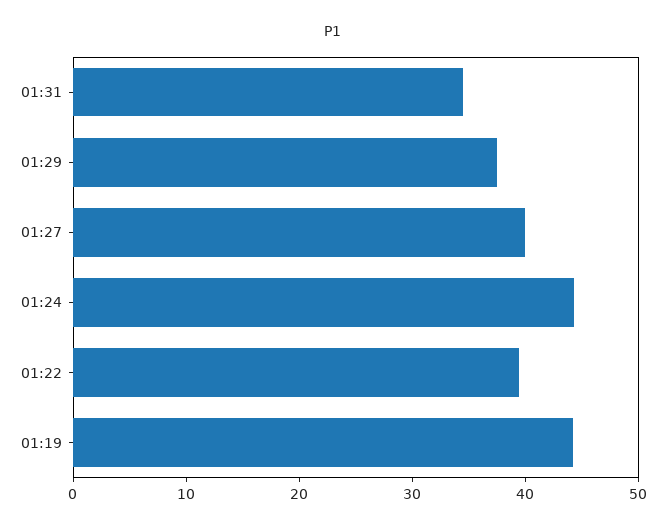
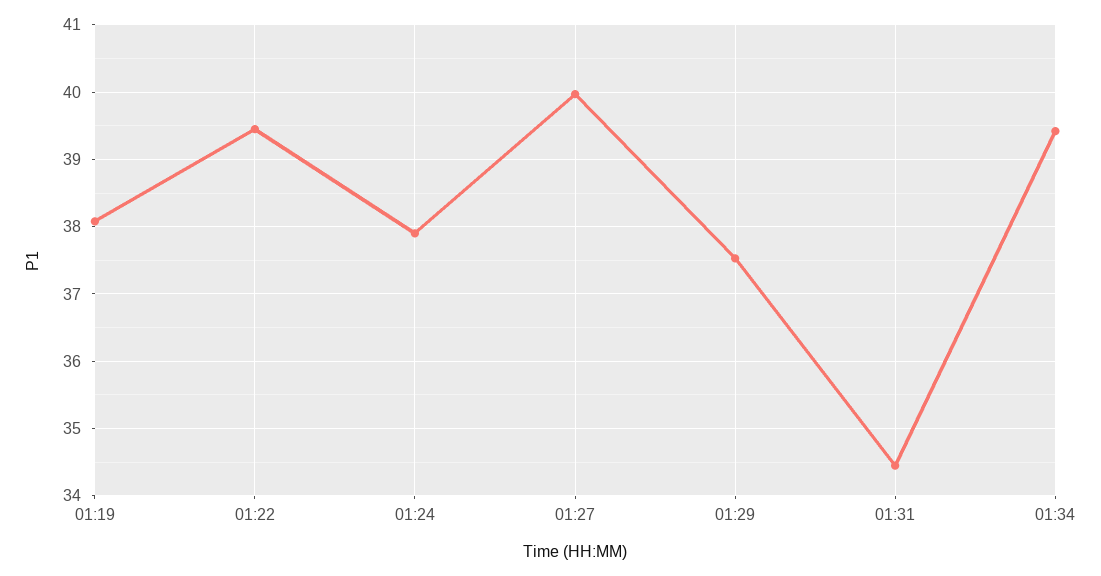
01:24: 44 -> 37.9
01:19: 44 -> 38.1
01:34: none -> 39.4

